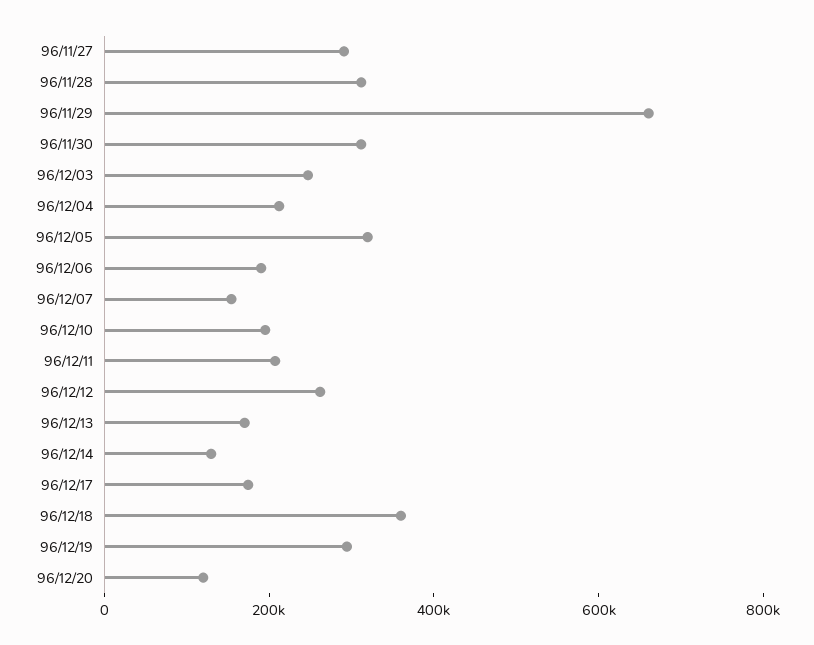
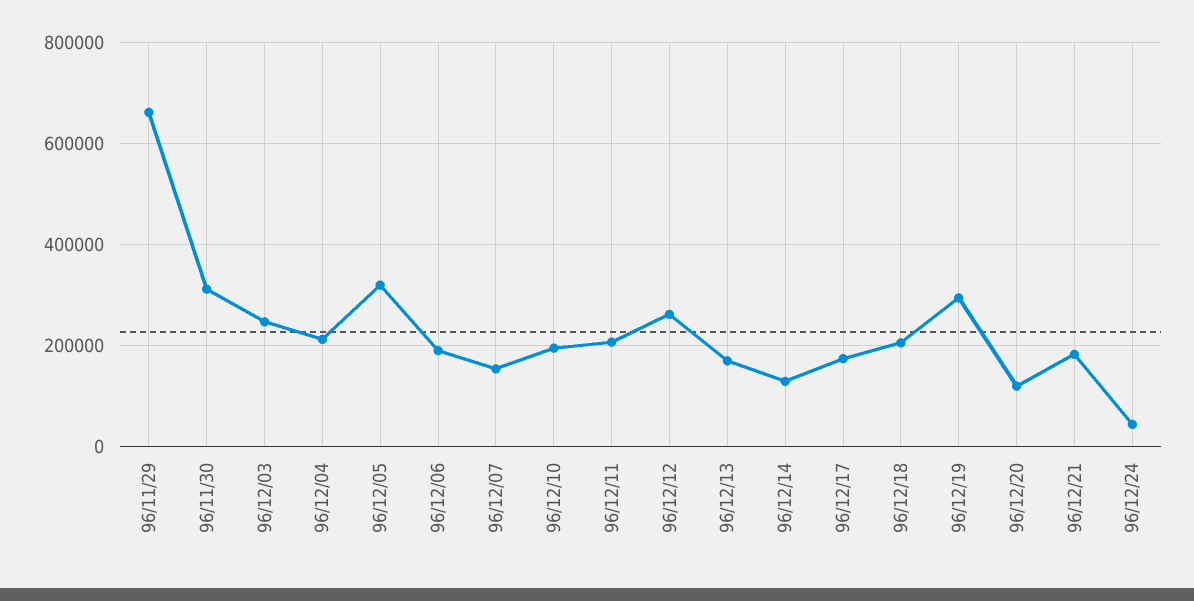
96/11/27: 300000 -> none
96/11/28: 300000 -> none
96/12/18: 350000 -> 200000
96/12/21: none -> 180000
96/12/24: none -> 40000

